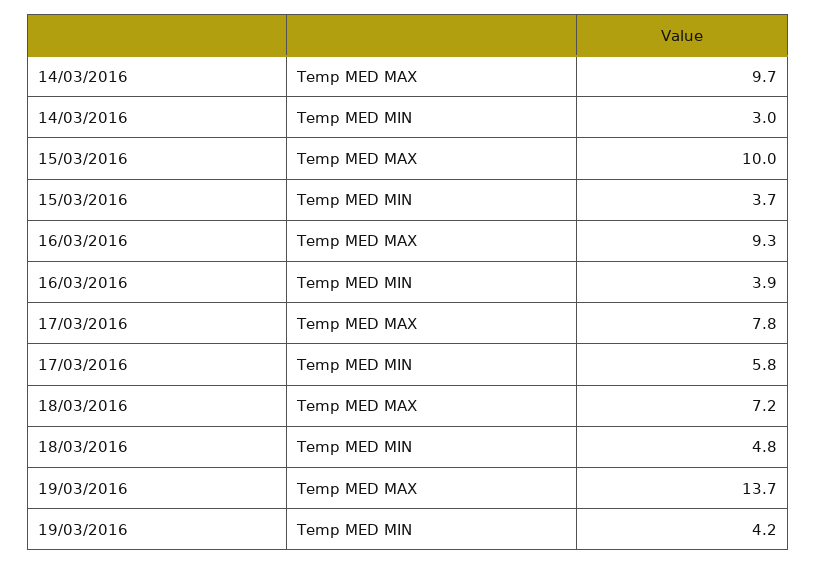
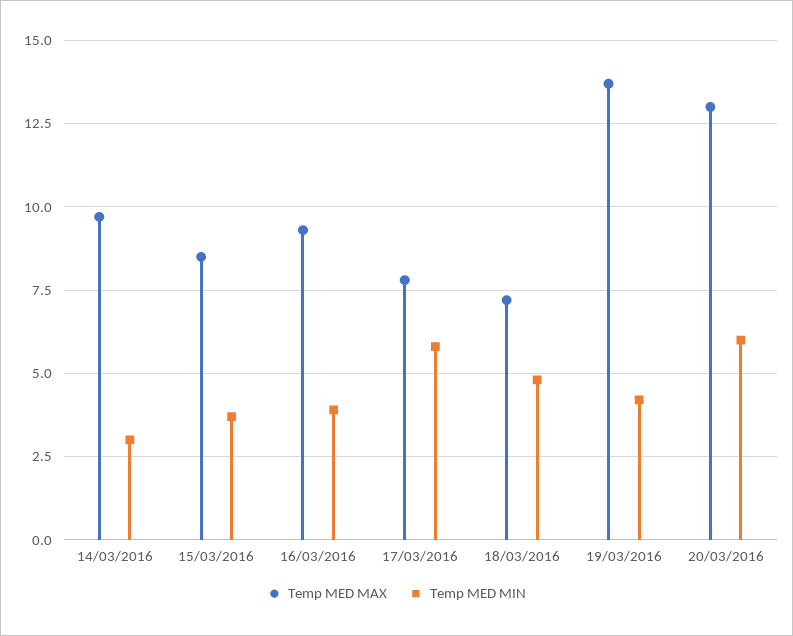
Temp MED MAX, 15/03/2016: 10 -> 8.5
Temp MED MAX, 20/03/2016: none -> 13
Temp MED MIN, 20/03/2016: none -> 6

